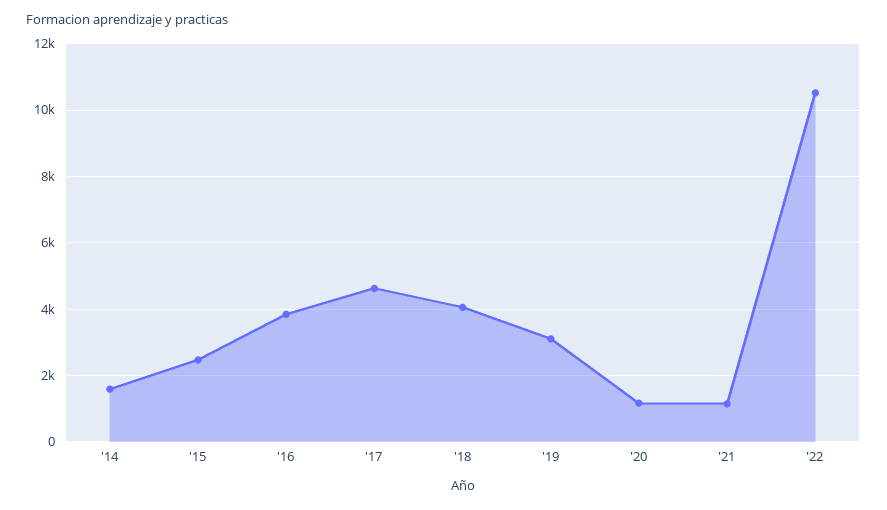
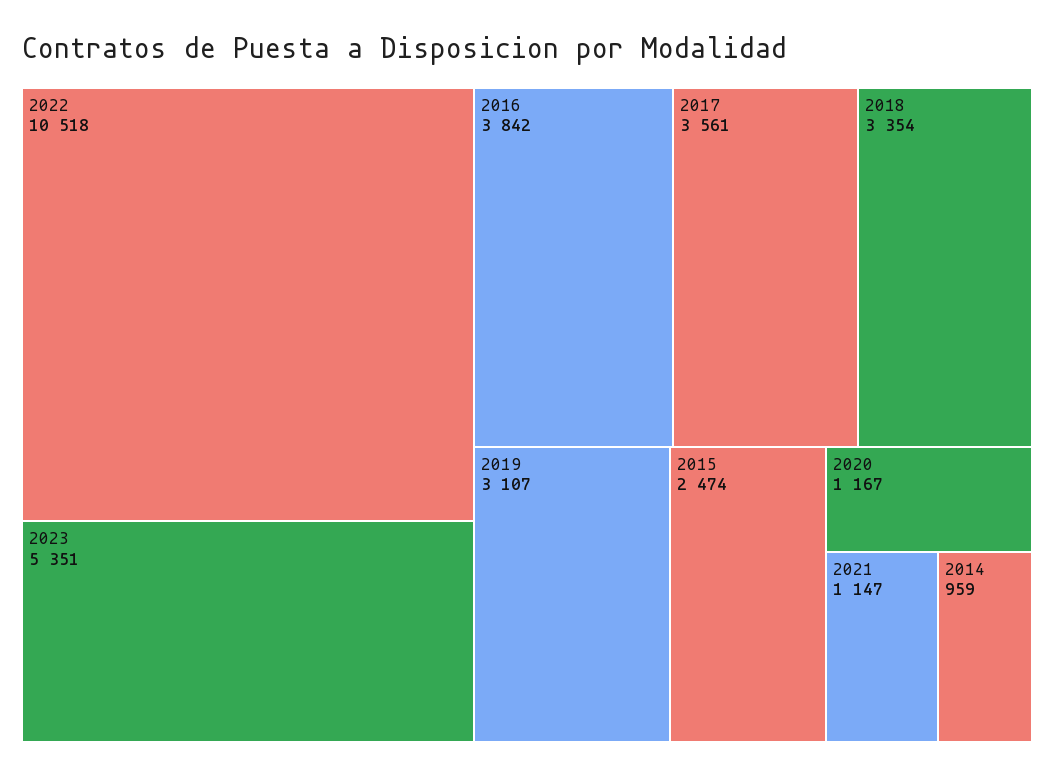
'14: 1600 -> 959
'17: 4600 -> 3561
'18: 4000 -> 3354
2023: none -> 5351

